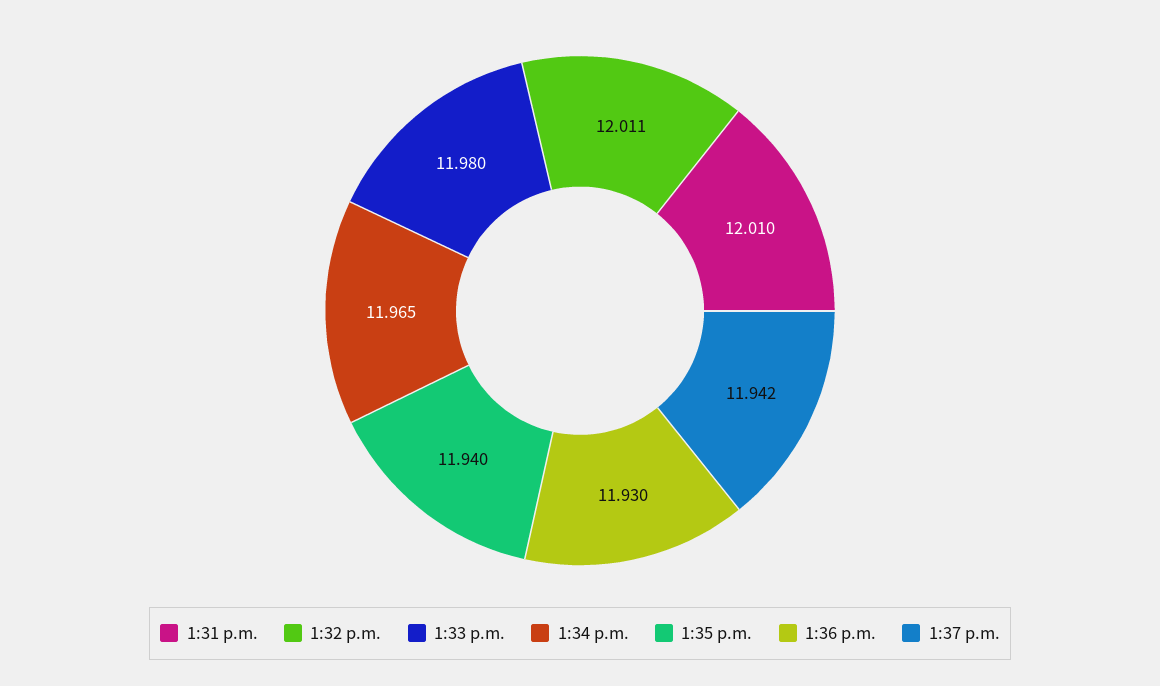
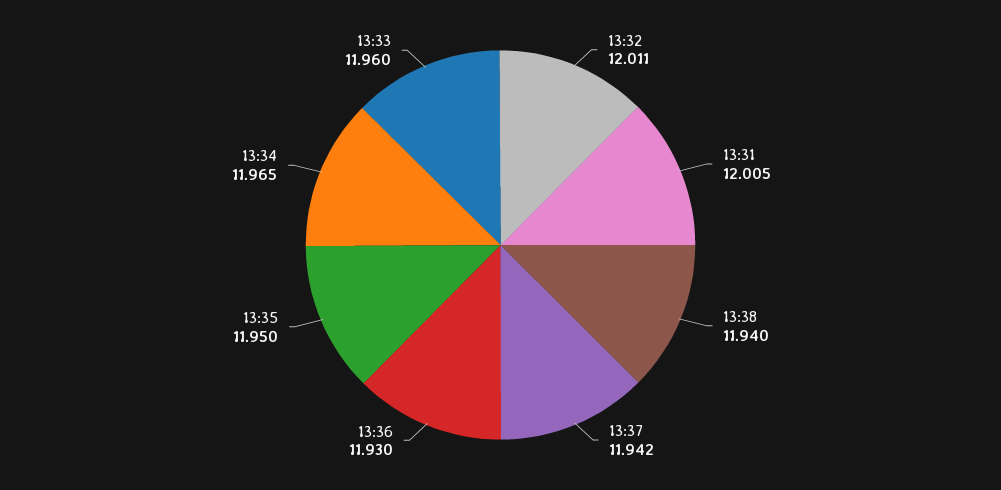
1:31 p.m.: 12.01 -> 12.005
1:33 p.m.: 11.98 -> 11.96
1:35 p.m.: 11.94 -> 11.95
13:38: none -> 11.94

